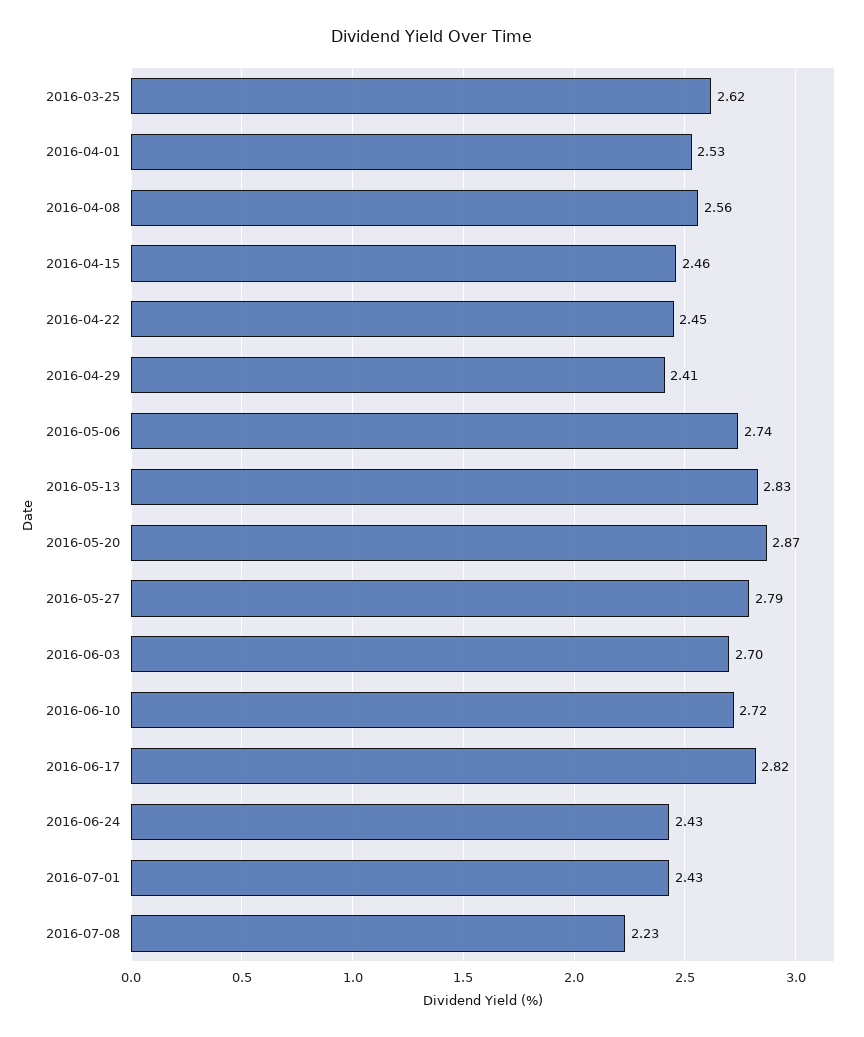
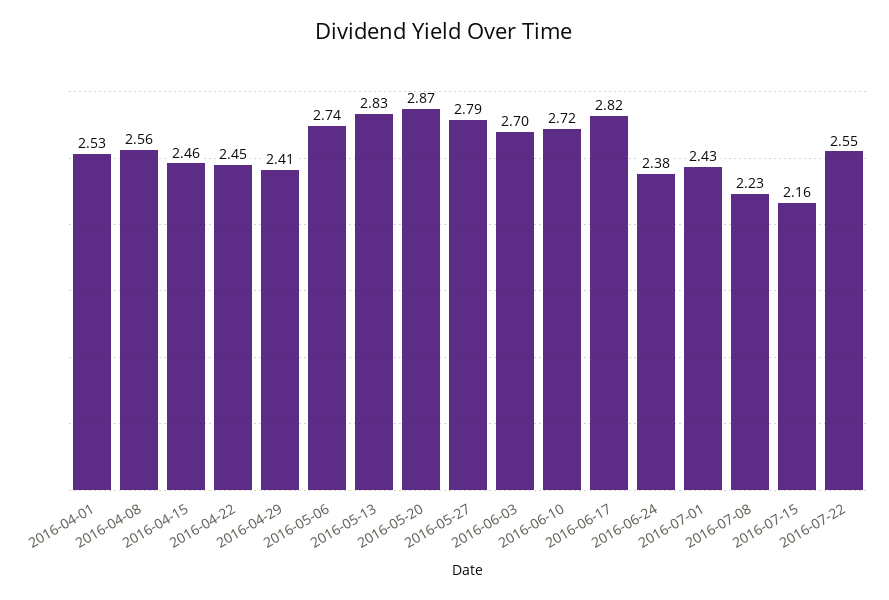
2016-03-25: 2.62 -> none
2016-06-24: 2.43 -> 2.38
2016-07-15: none -> 2.16
2016-07-22: none -> 2.55

